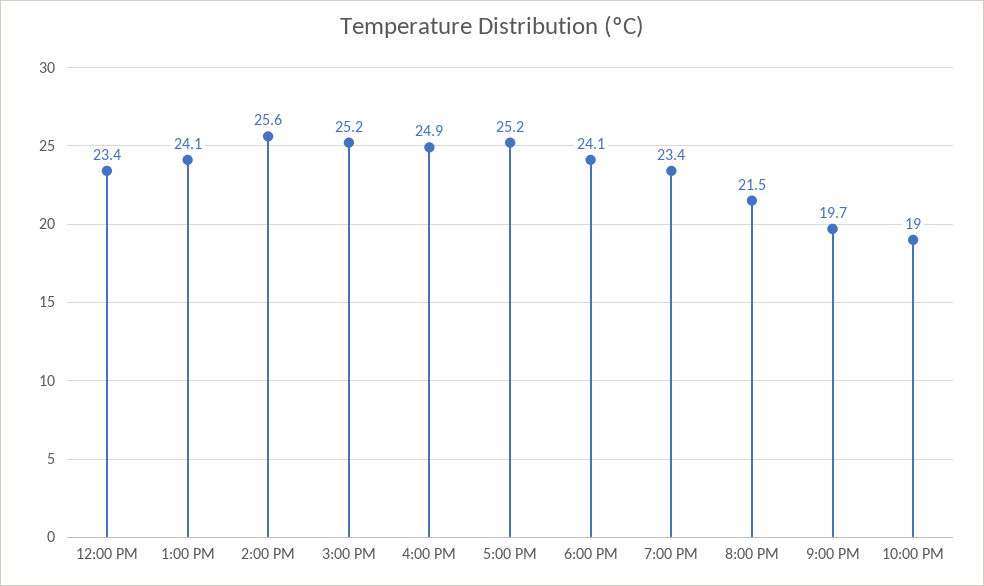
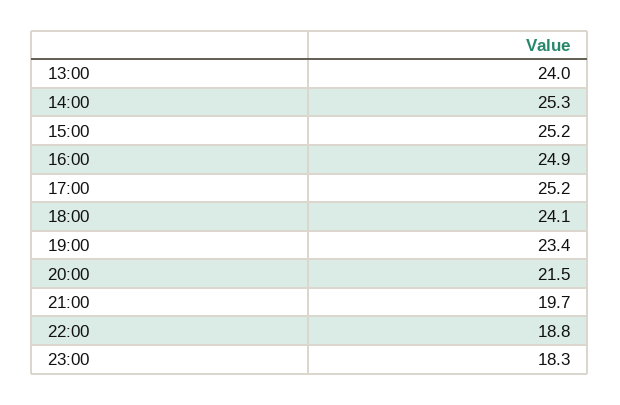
12:00 PM: 23.4 -> none
1:00 PM: 24.1 -> 24
2:00 PM: 25.6 -> 25.3
10:00 PM: 19 -> 18.8
23:00: none -> 18.3

